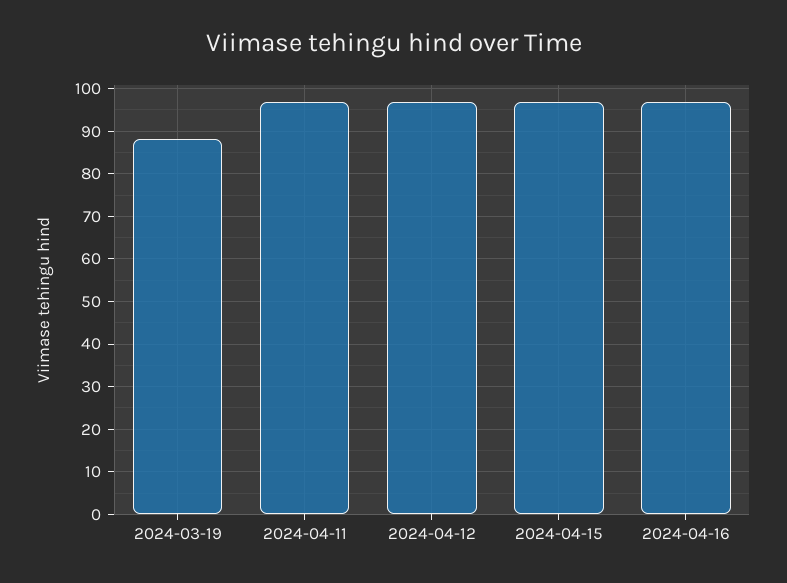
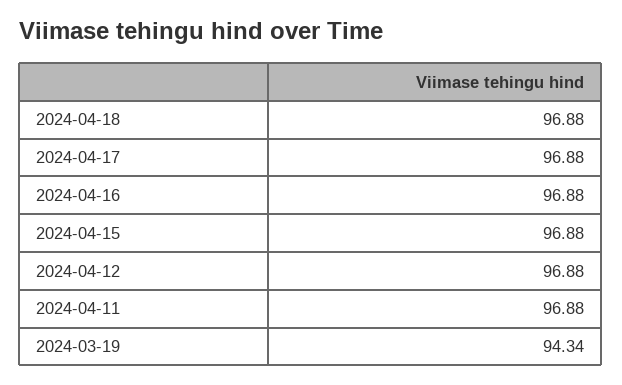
2024-03-19: 88 -> 94.34
2024-04-18: none -> 96.88
2024-04-17: none -> 96.88

